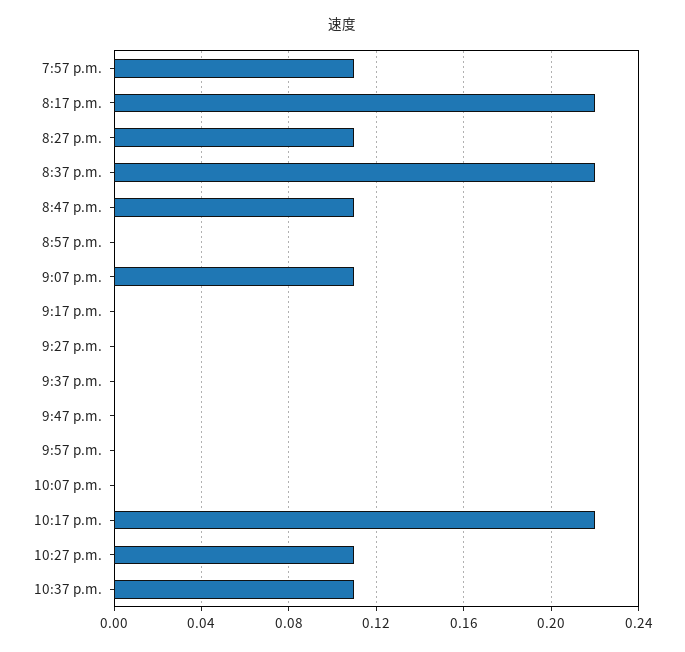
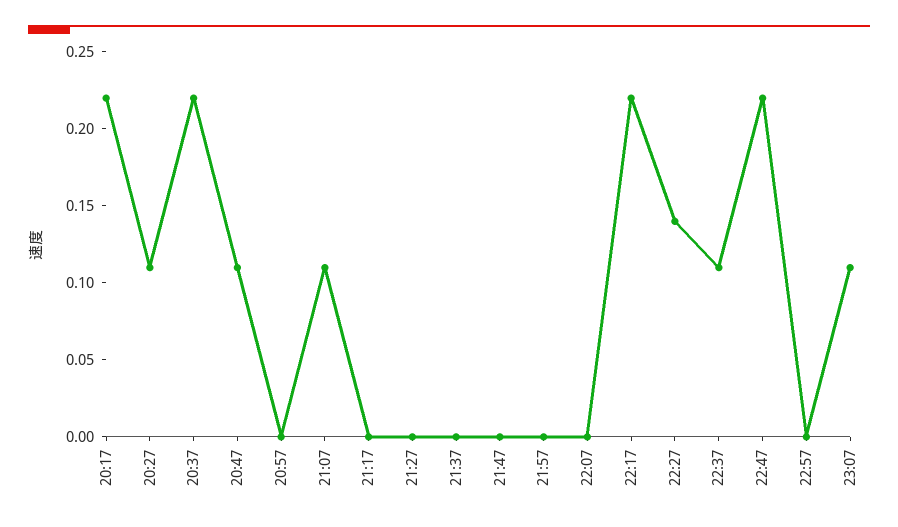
7:57 p.m.: 0.11 -> none
10:27 p.m.: 0.11 -> 0.14
22:47: none -> 0.22
22:57: none -> 0
23:07: none -> 0.11

